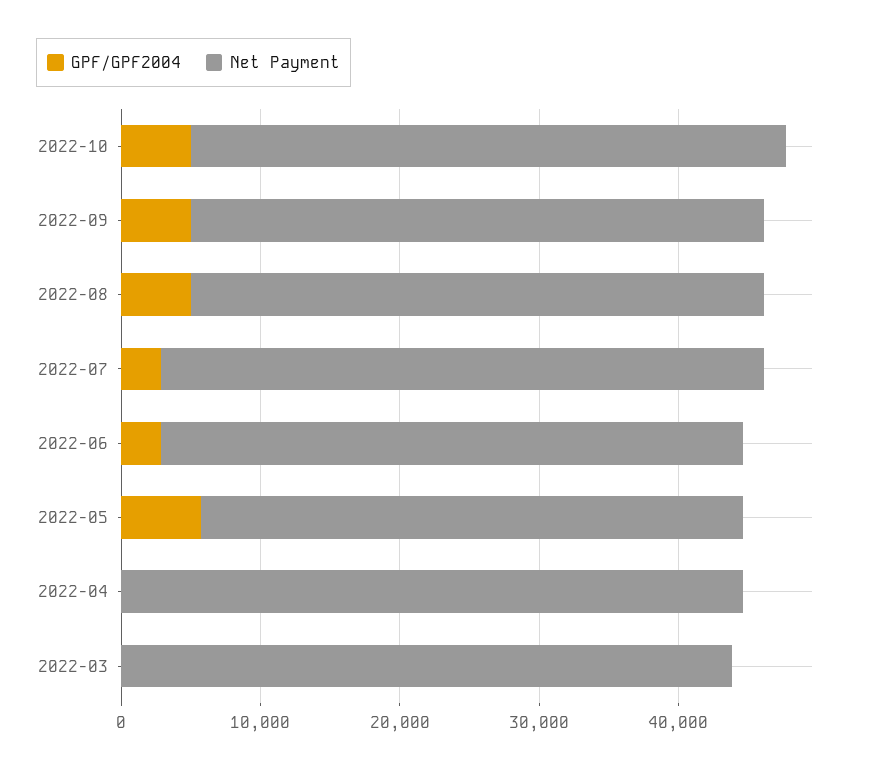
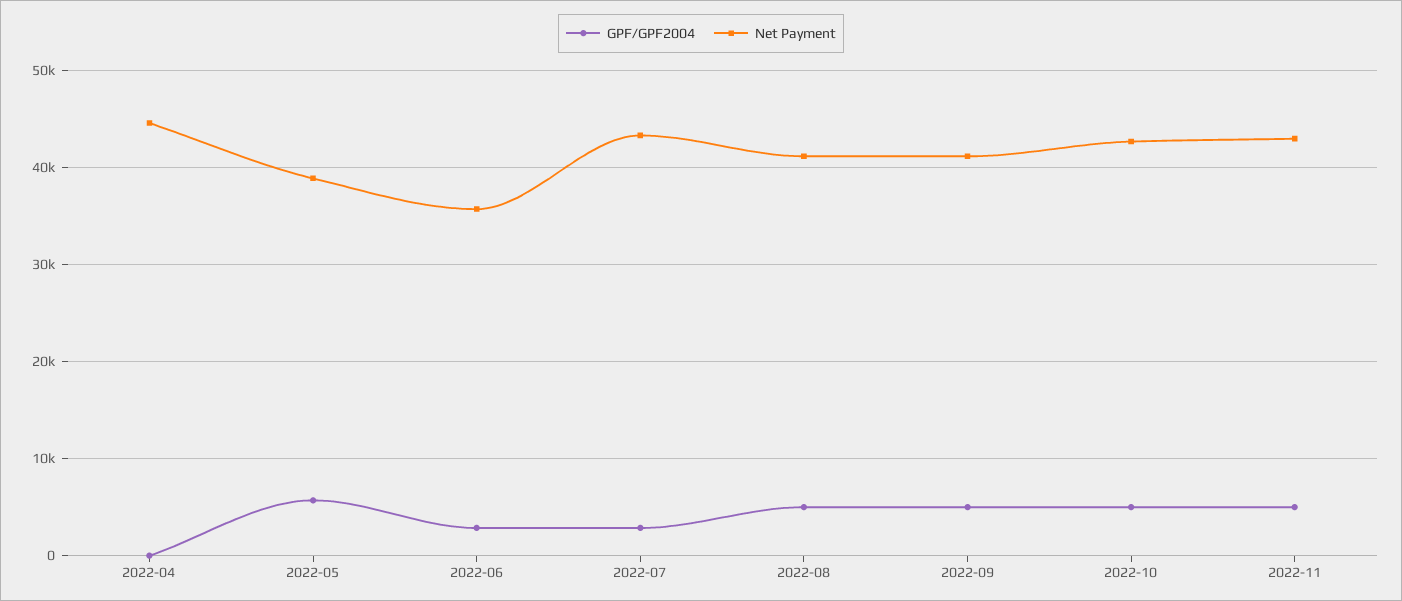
Net Payment, 2022-06: 42000 -> 36000
GPF/GPF2004, 2022-03: 0 -> none
Net Payment, 2022-03: 44000 -> none
GPF/GPF2004, 2022-11: none -> 5000
Net Payment, 2022-11: none -> 43000

